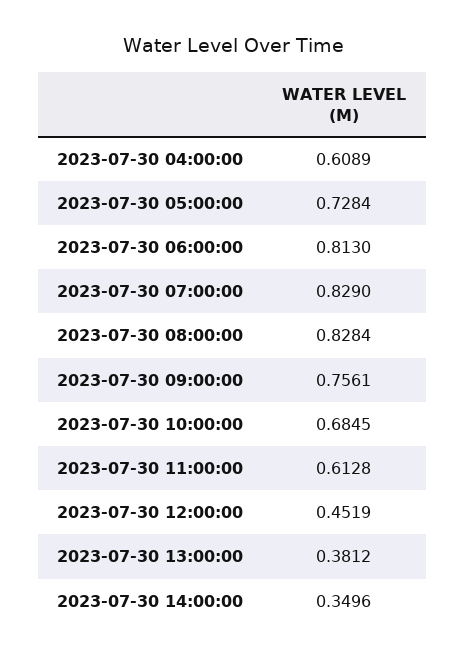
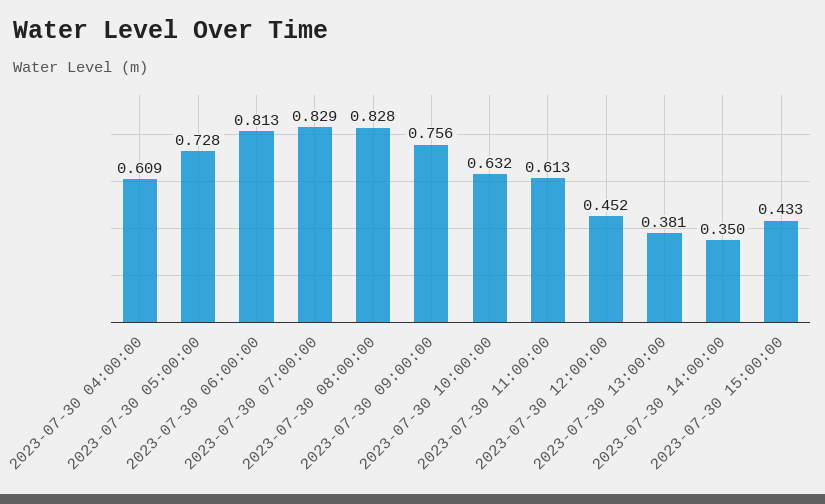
2023-07-30 10:00:00: 0.6845 -> 0.632
2023-07-30 15:00:00: none -> 0.433

